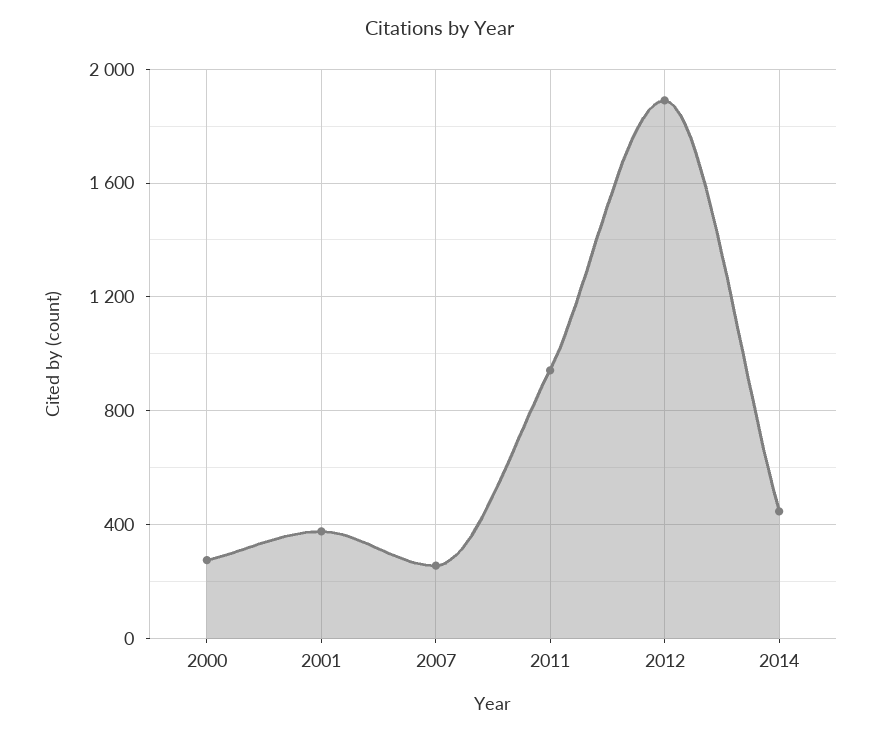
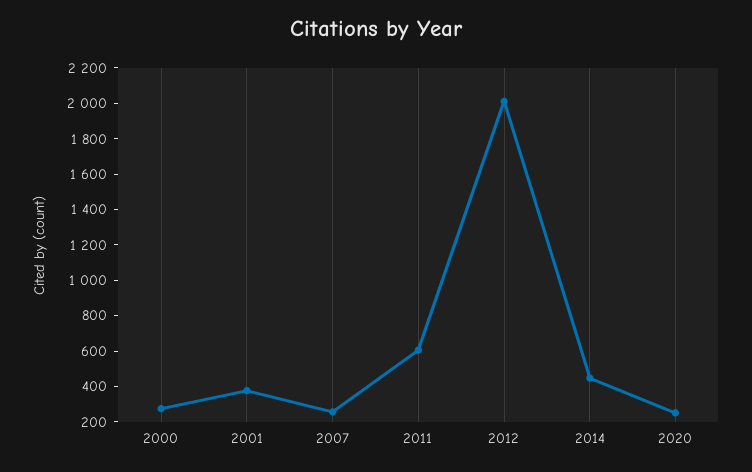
2011: 950 -> 600
2012: 1900 -> 2000
2020: none -> 250

